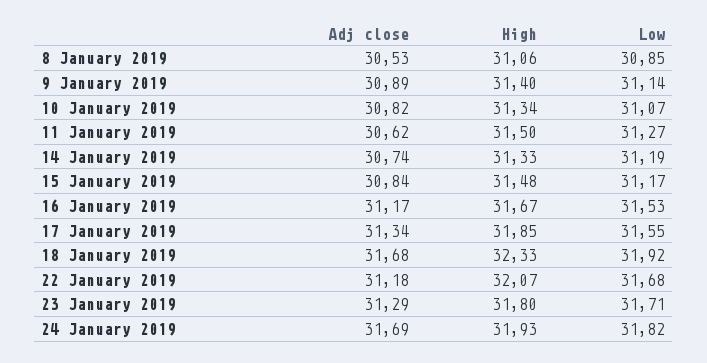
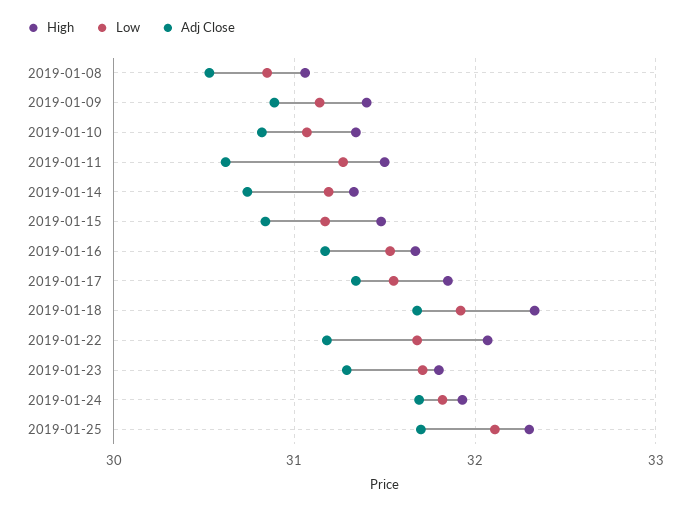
High, 2019-01-25: none -> 32.3
Low, 2019-01-25: none -> 32.1
Adj close, 2019-01-25: none -> 31.7

